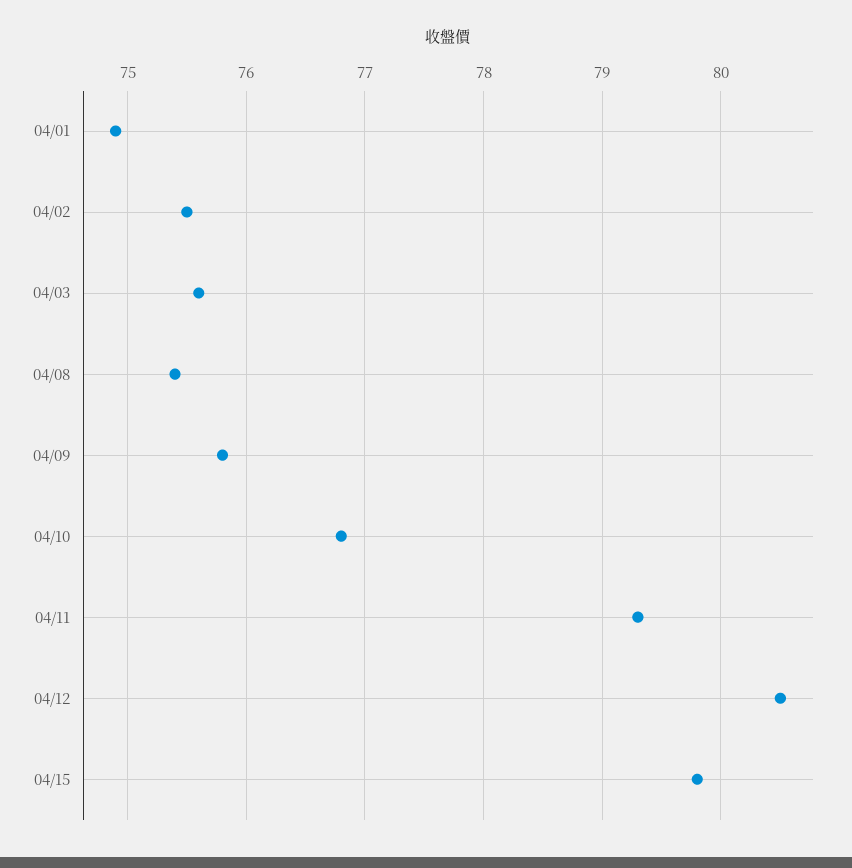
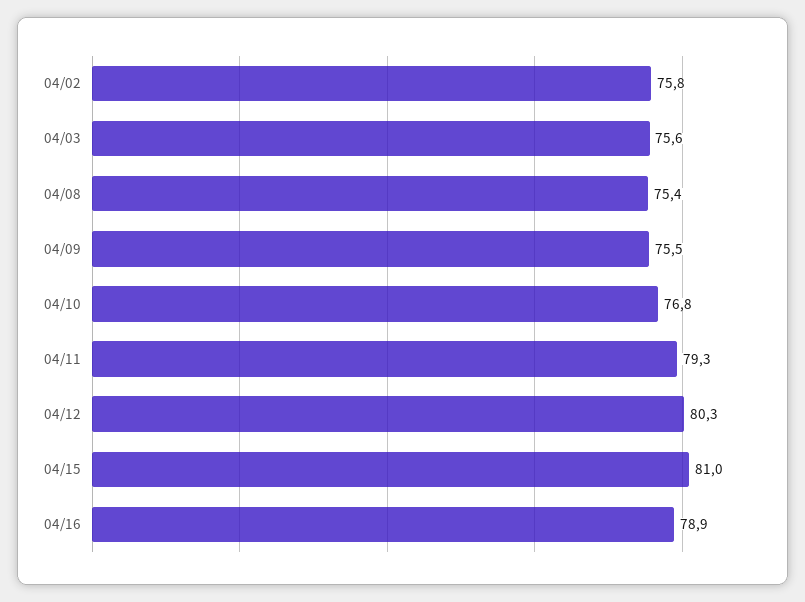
04/01: 74.9 -> none
04/02: 75.5 -> 75.8
04/09: 75.8 -> 75.5
04/12: 80.5 -> 80.3
04/15: 79.8 -> 81
04/16: none -> 78.9

